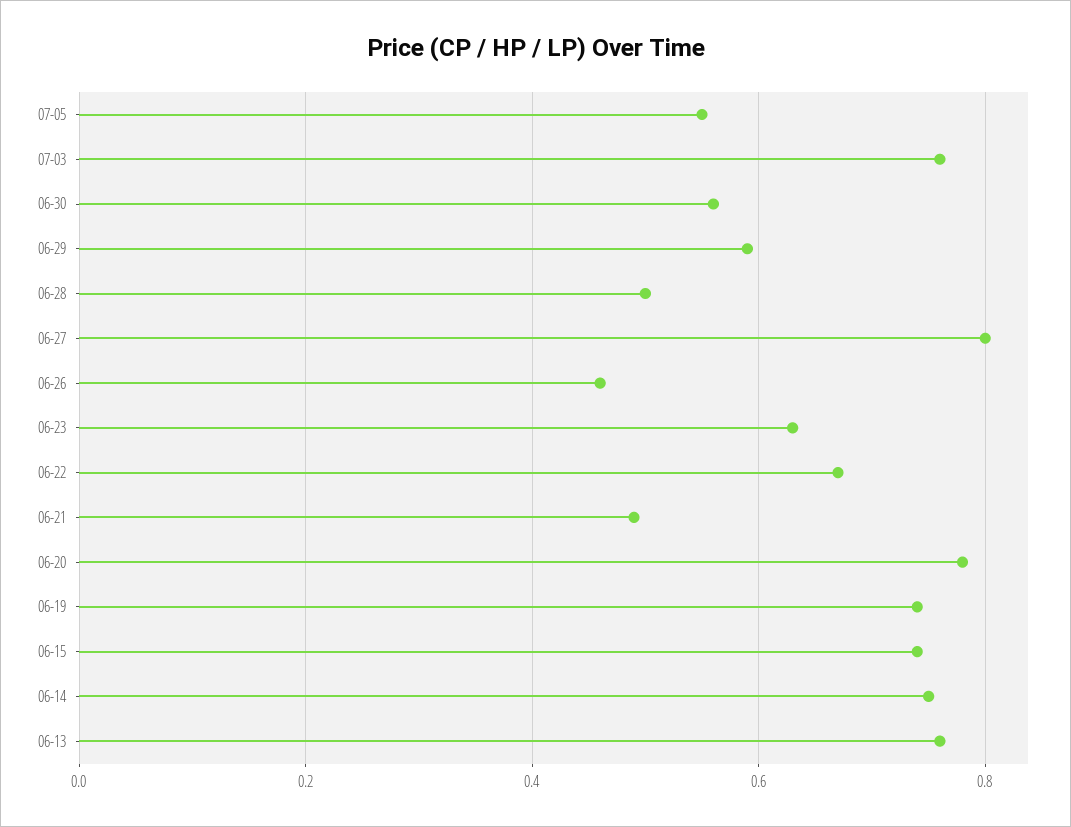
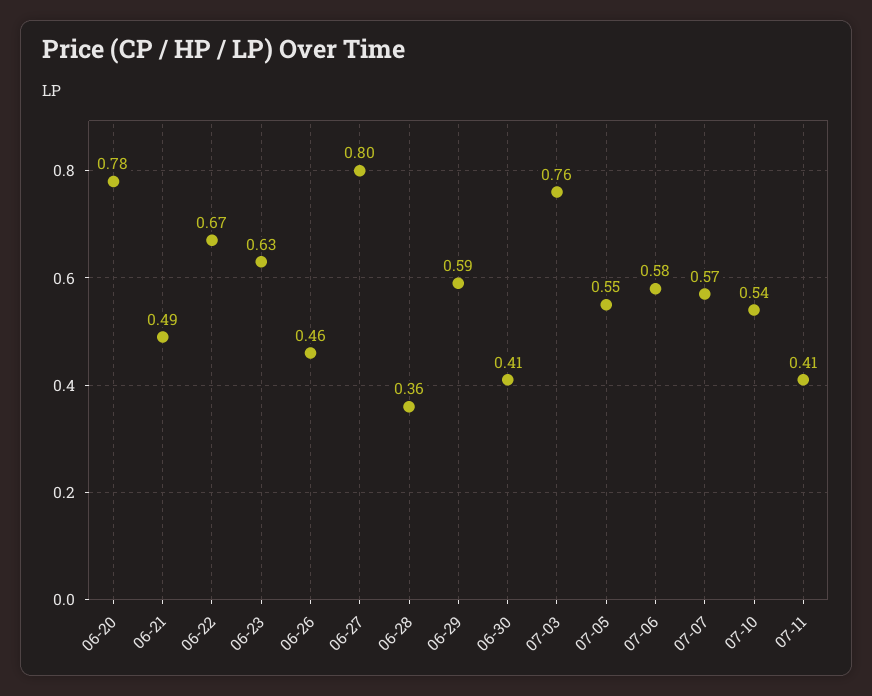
06-30: 0.55 -> 0.41
06-28: 0.5 -> 0.36
06-19: 0.75 -> none
06-15: 0.75 -> none
06-14: 0.75 -> none
06-13: 0.75 -> none
07-06: none -> 0.58
07-07: none -> 0.57
07-10: none -> 0.54
07-11: none -> 0.41

